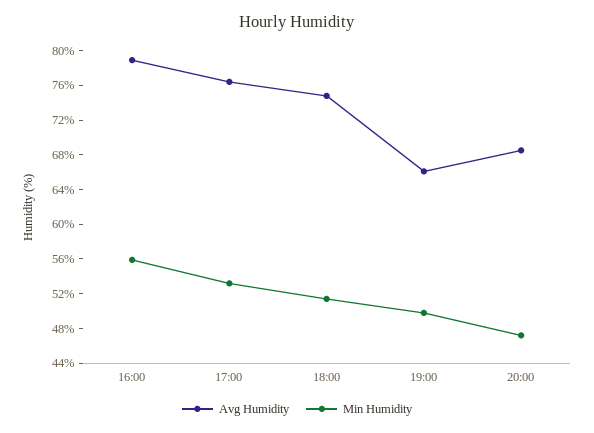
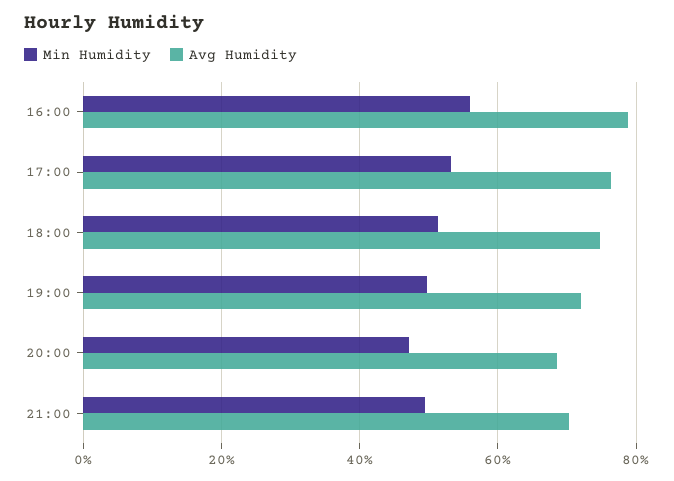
Avg Humidity, 19:00: 66 -> 72
Min Humidity, 21:00: none -> 50
Avg Humidity, 21:00: none -> 70

